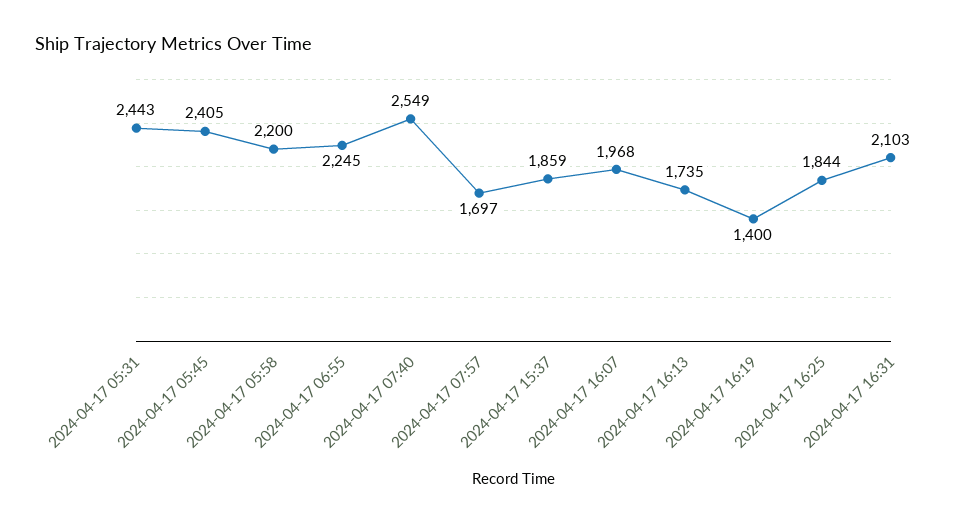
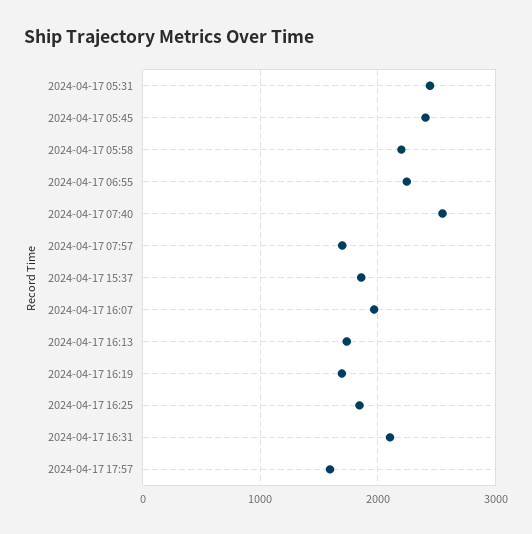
2024-04-17 16:19: 1400 -> 1700
2024-04-17 17:57: none -> 1600

